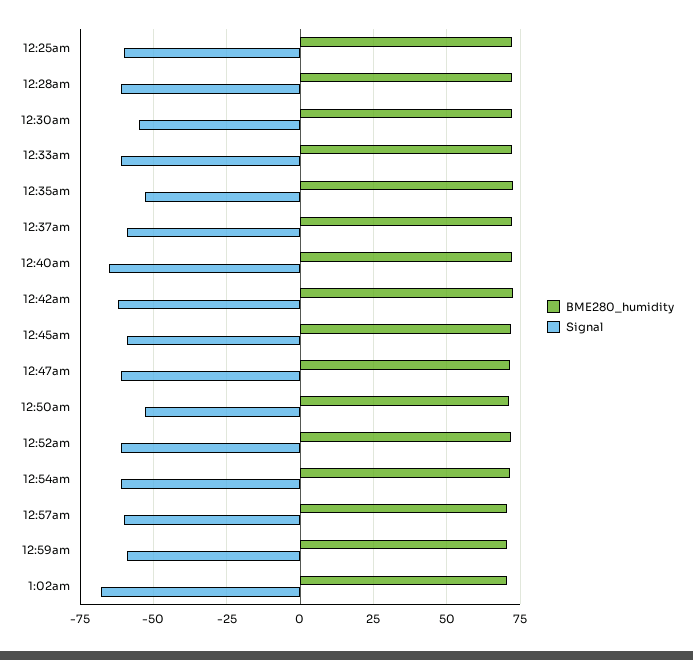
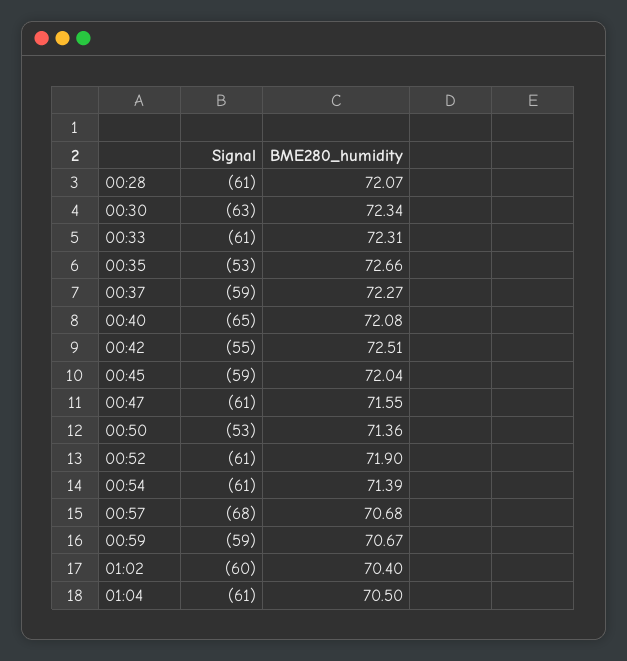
BME280_humidity, 12:25am: 72.5 -> none
Signal, 12:25am: -60 -> none
Signal, 12:30am: -55 -> -63
Signal, 12:42am: -62.5 -> -55
Signal, 12:57am: -60 -> -68
Signal, 1:02am: -67.5 -> -60
Signal, 01:04: none -> -61
BME280_humidity, 01:04: none -> 70.5

